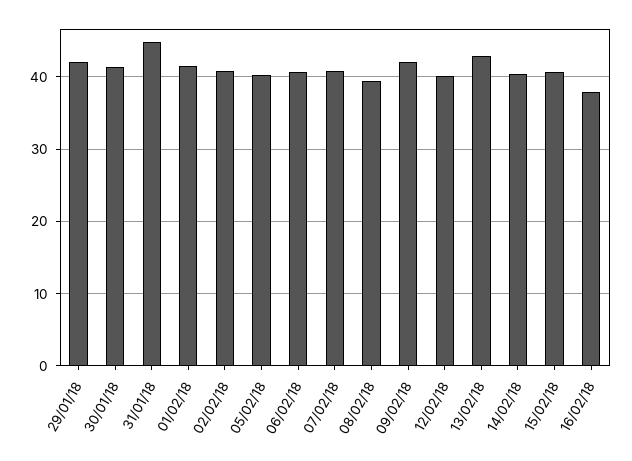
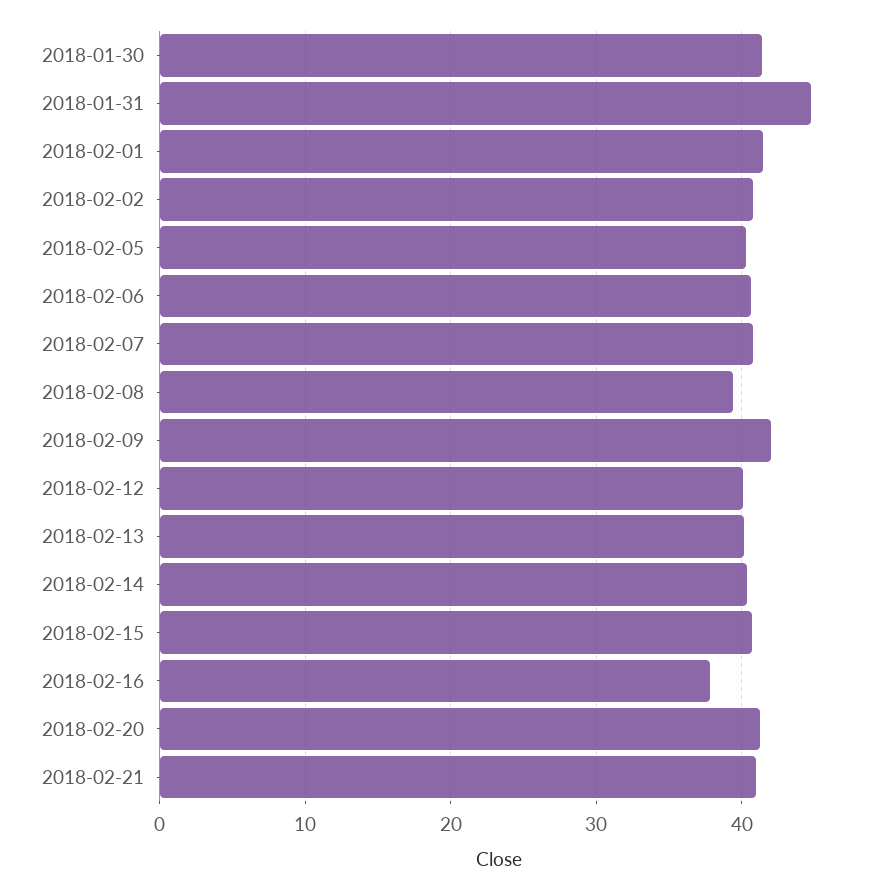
29/01/18: 42 -> none
13/02/18: 43 -> 40
2018-02-20: none -> 41
2018-02-21: none -> 41

